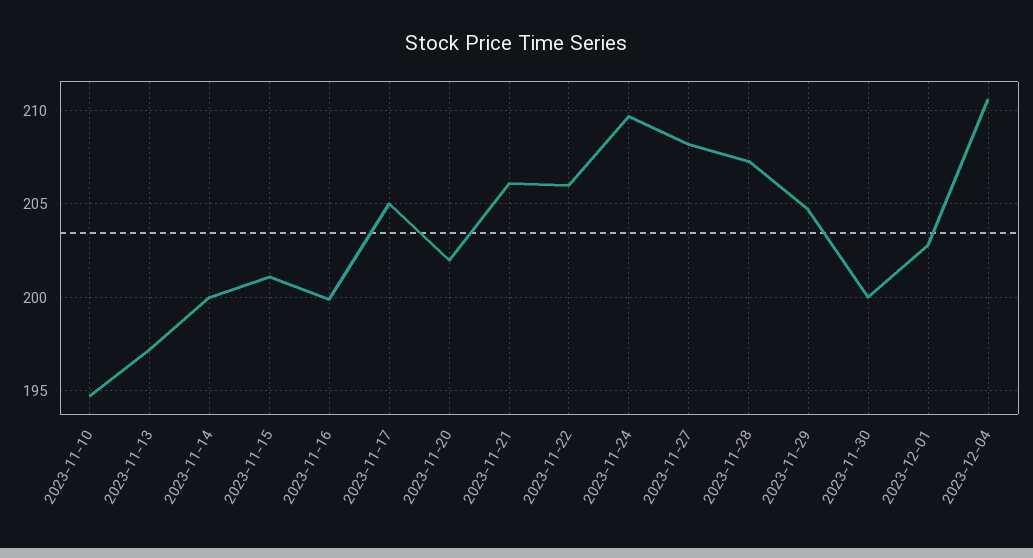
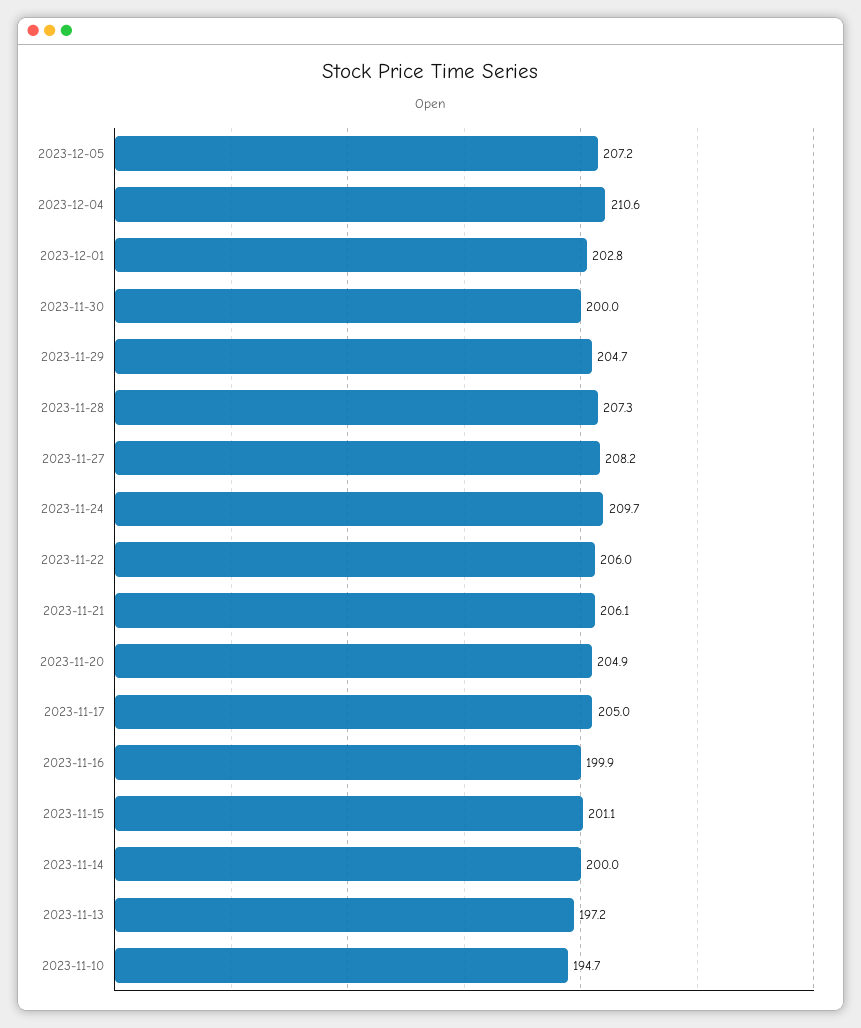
2023-11-20: 202 -> 204.9
2023-12-05: none -> 207.2

